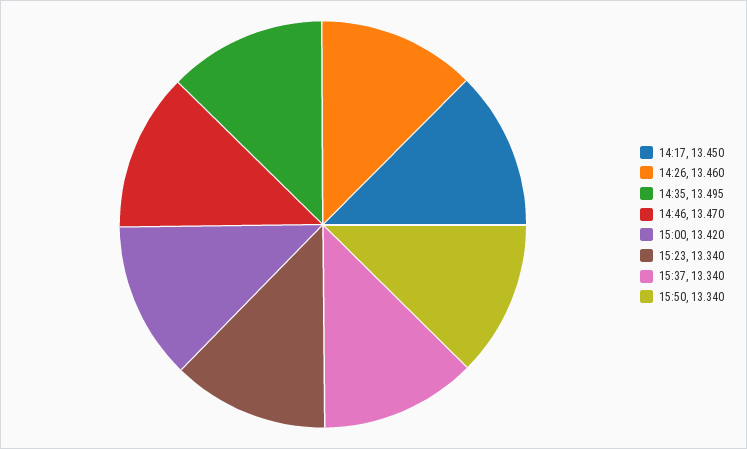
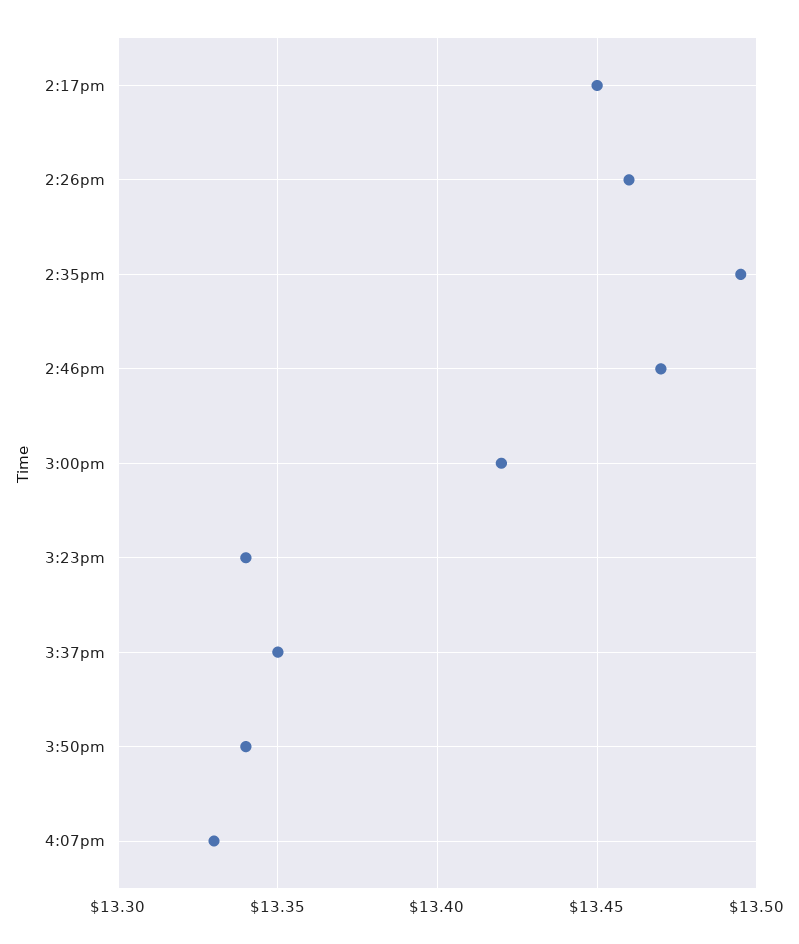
15:37: 13.34 -> 13.35
4:07pm: none -> 13.33

